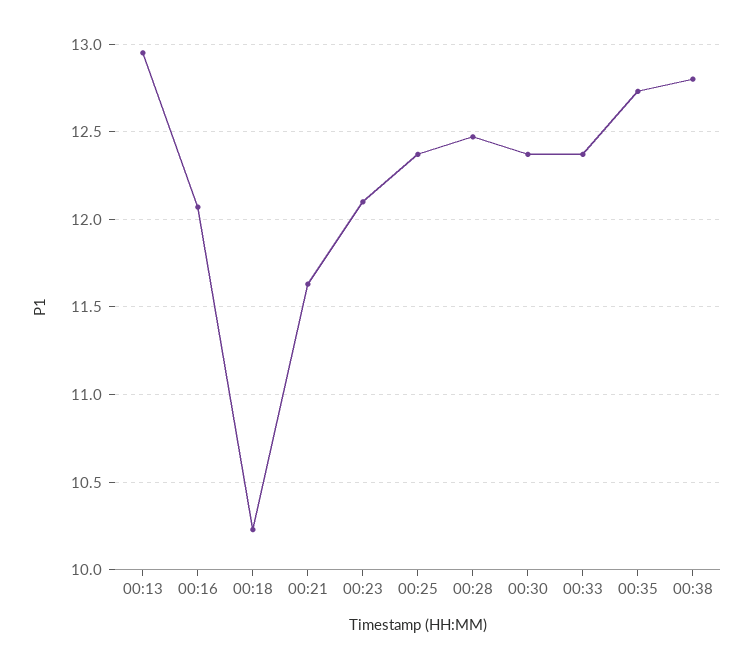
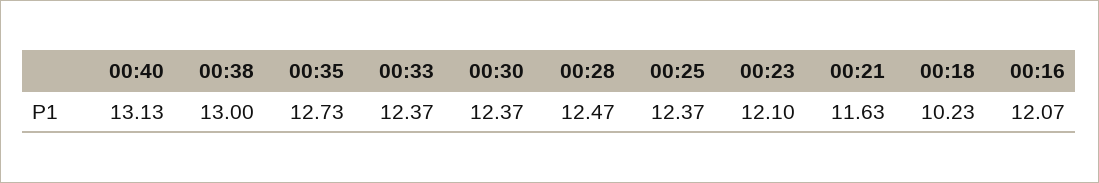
00:13: 12.95 -> none
00:38: 12.8 -> 13
00:40: none -> 13.13

